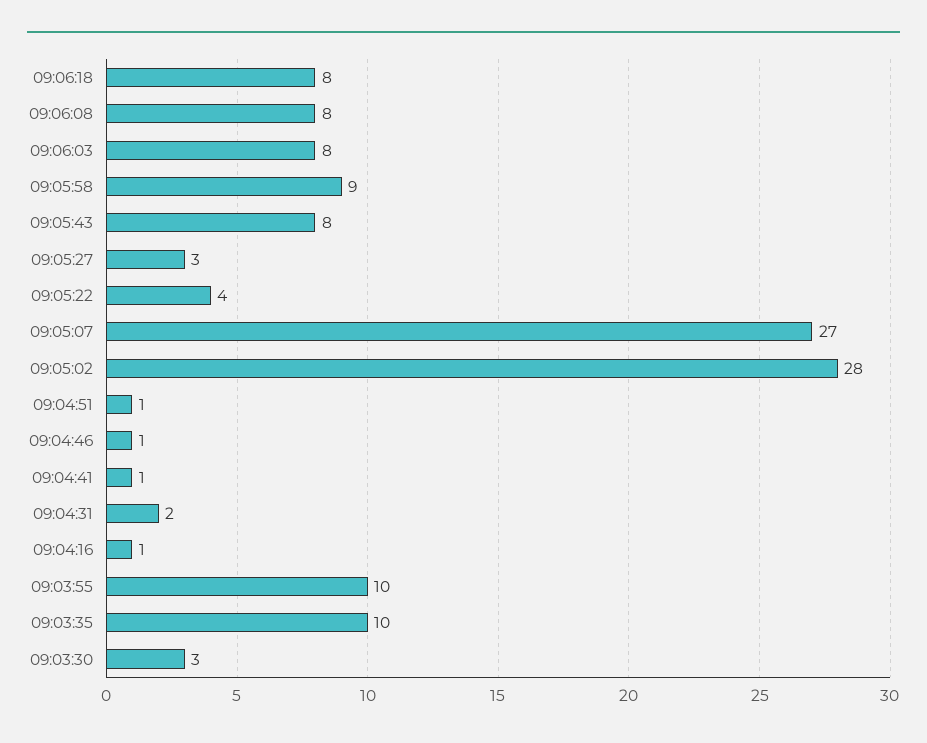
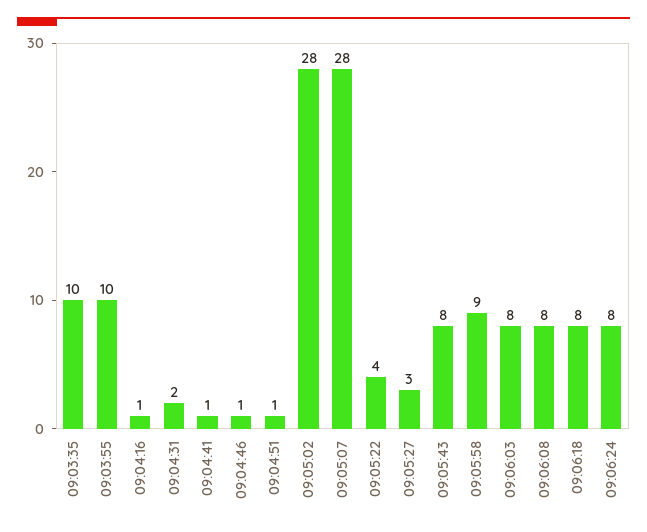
09:05:07: 27 -> 28
09:03:30: 3 -> none
09:06:24: none -> 8

